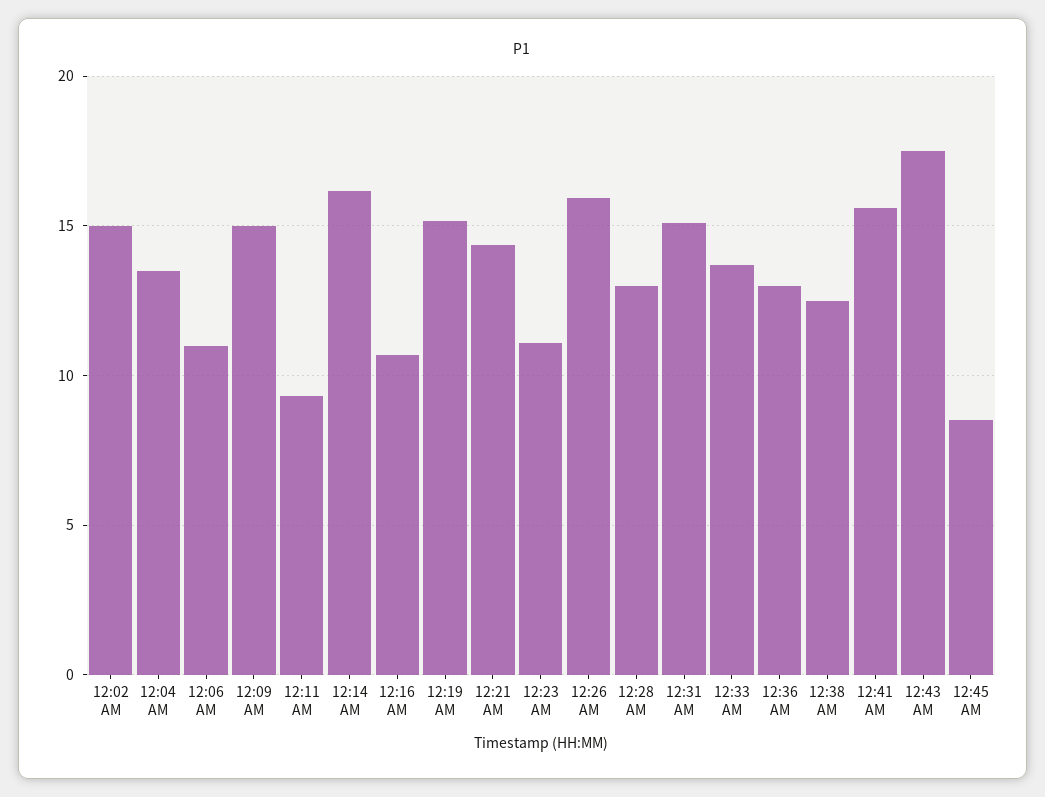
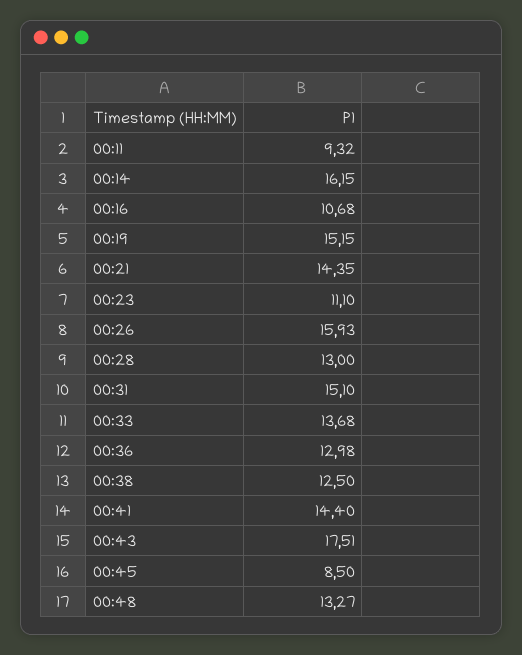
12:02 AM: 15 -> none
12:04 AM: 13.5 -> none
12:06 AM: 11 -> none
12:09 AM: 15 -> none
12:41 AM: 15.5 -> 14.4
00:48: none -> 13.27

